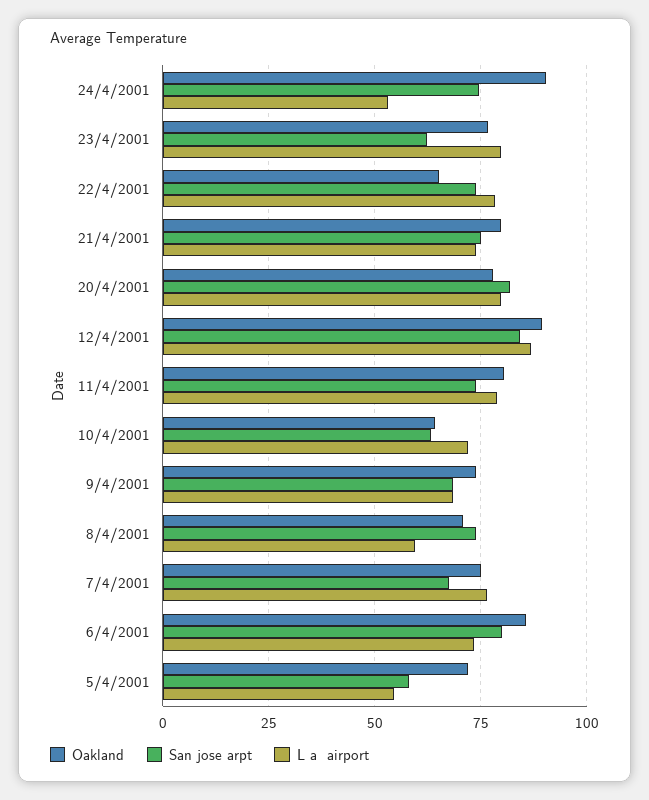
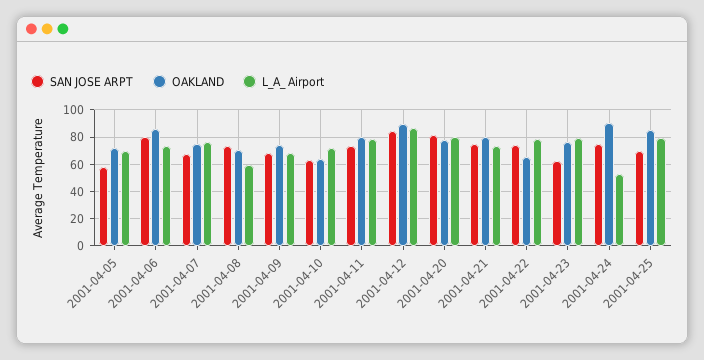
L a  airport, 5/4/2001: 55 -> 70
San jose arpt, 2001-04-25: none -> 70
Oakland, 2001-04-25: none -> 85
L a  airport, 2001-04-25: none -> 80

